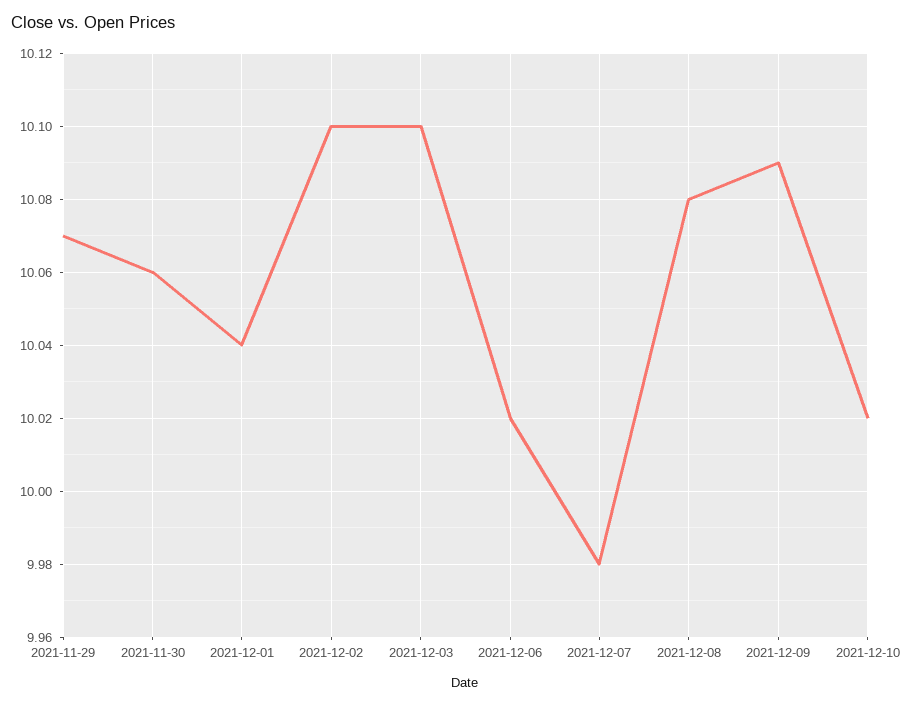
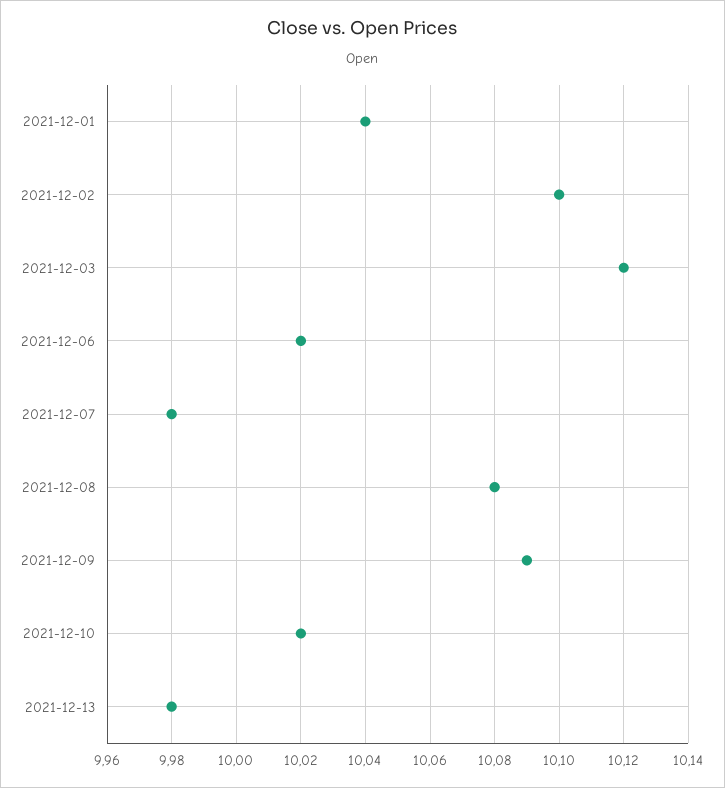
2021-11-29: 10.07 -> none
2021-11-30: 10.06 -> none
2021-12-03: 10.1 -> 10.12
2021-12-13: none -> 9.98

